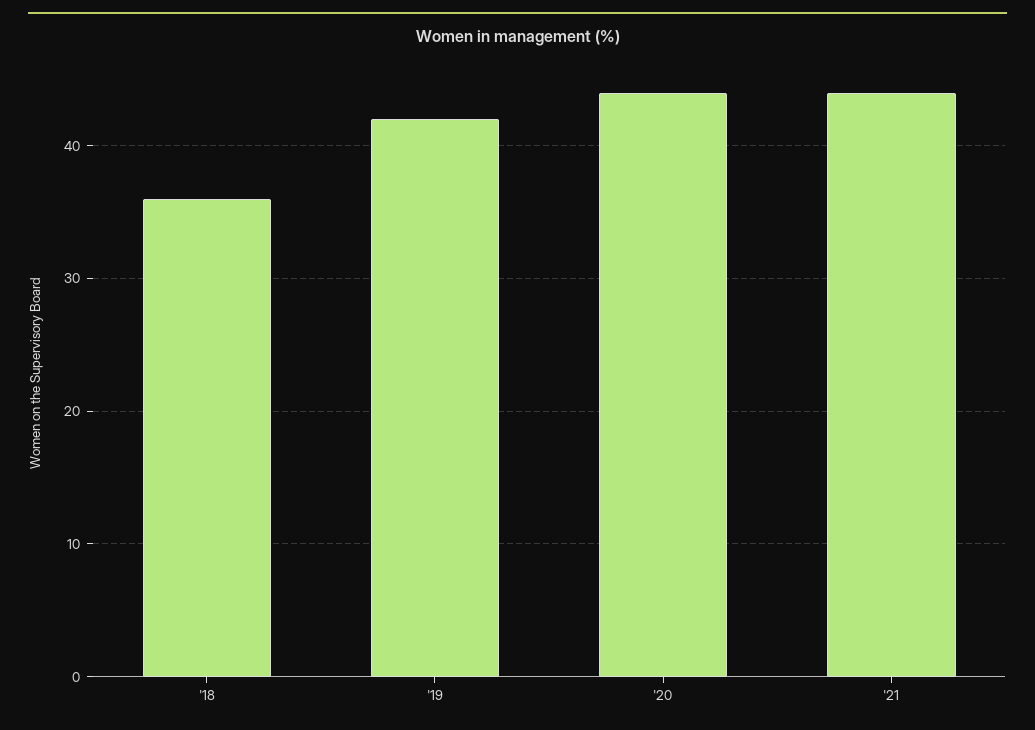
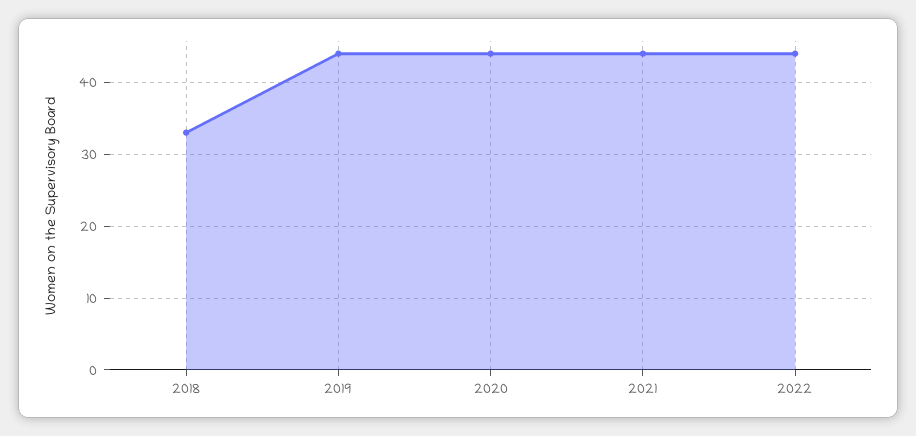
'18: 36 -> 33
'19: 42 -> 44
2022: none -> 44

